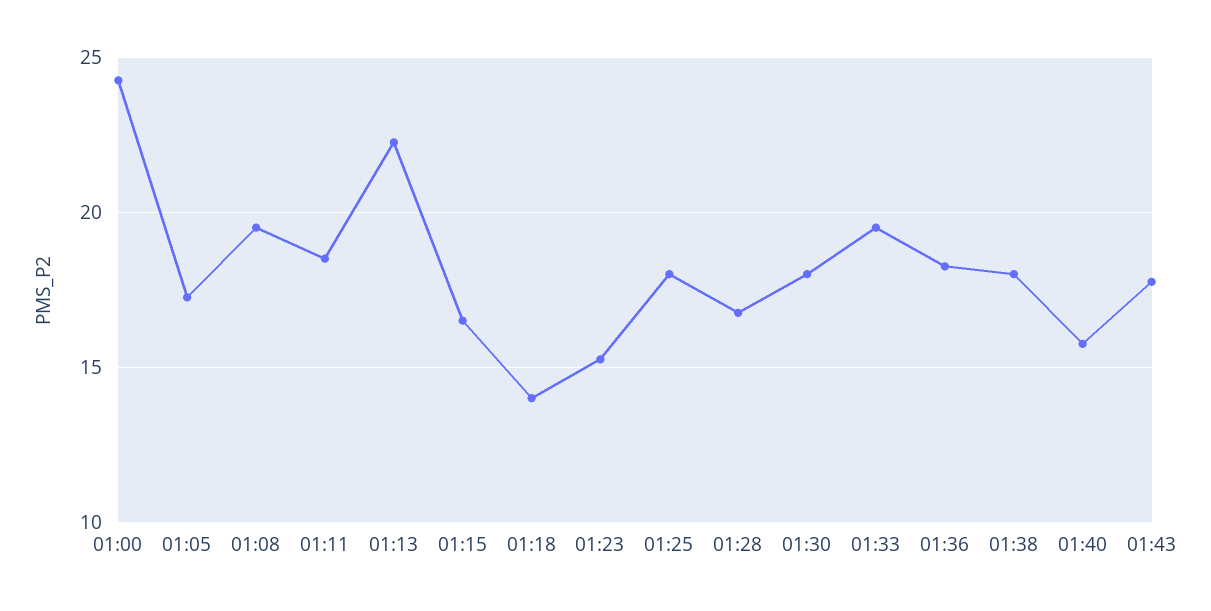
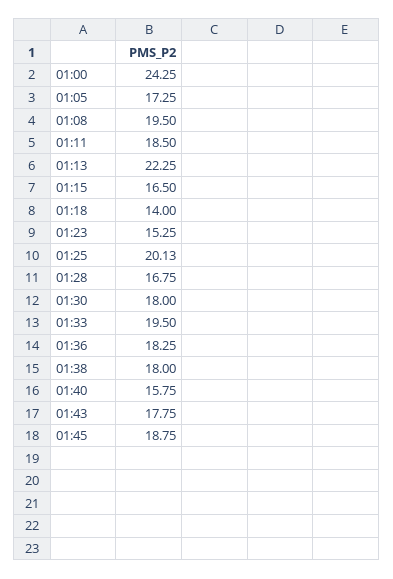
01:25: 18 -> 20.13
01:45: none -> 18.75

